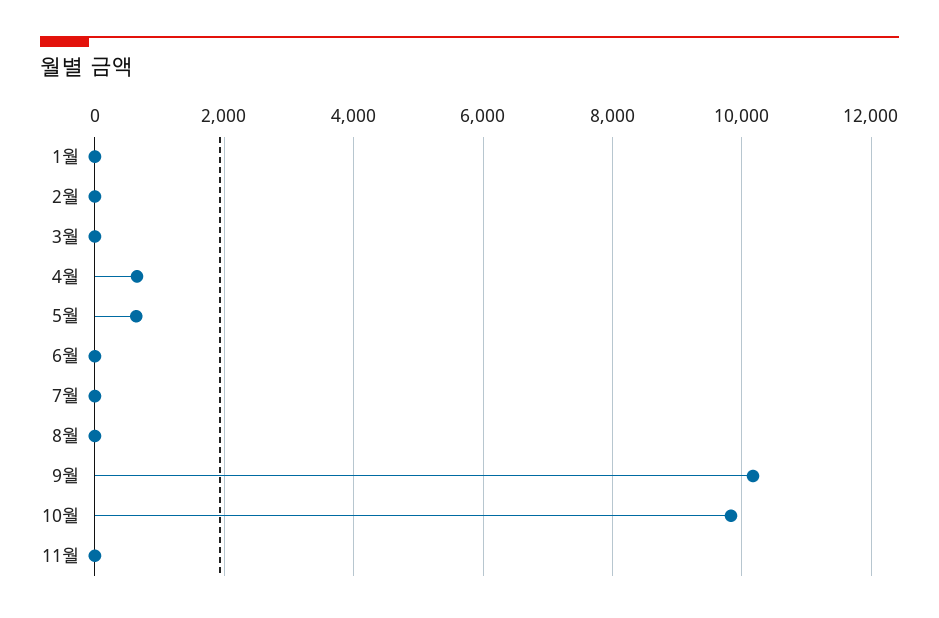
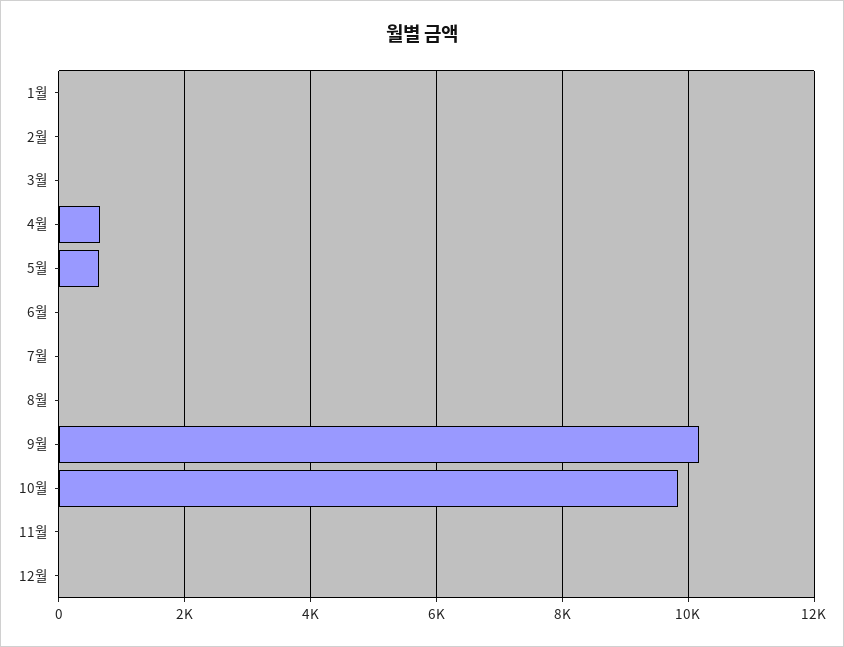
12월: none -> 0

